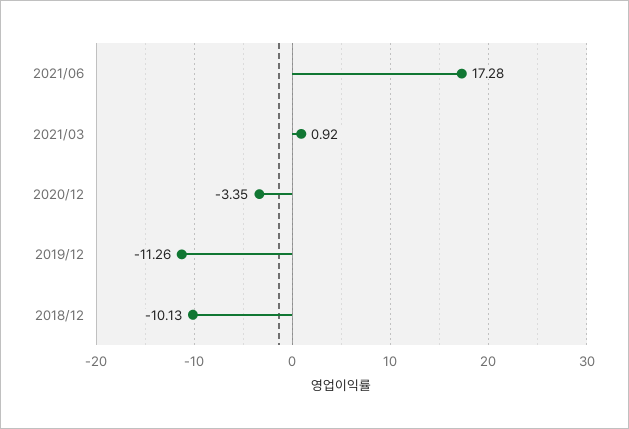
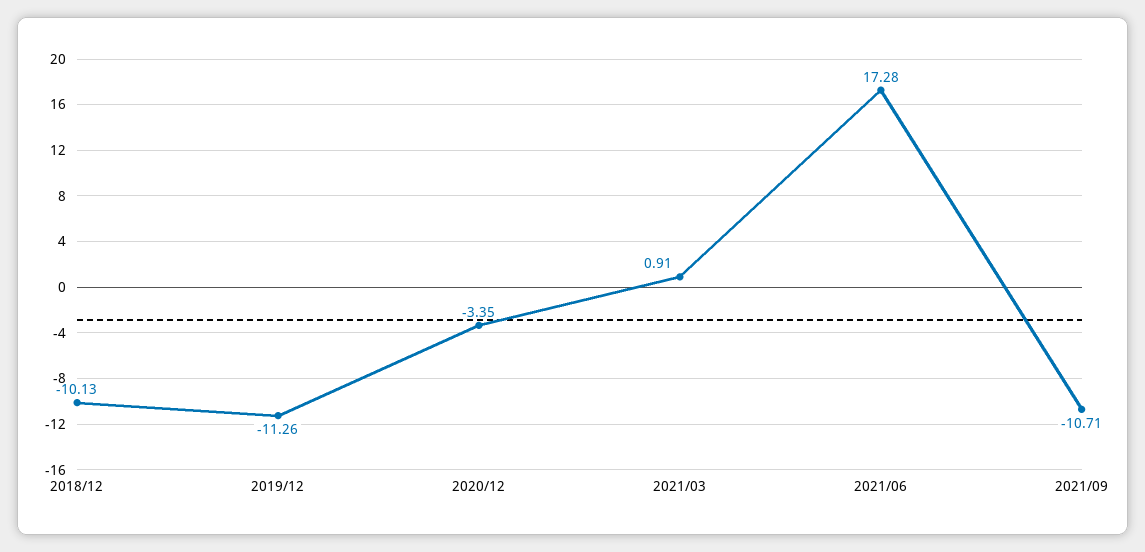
2021/03: 0.92 -> 0.91
2021/09: none -> -10.71

